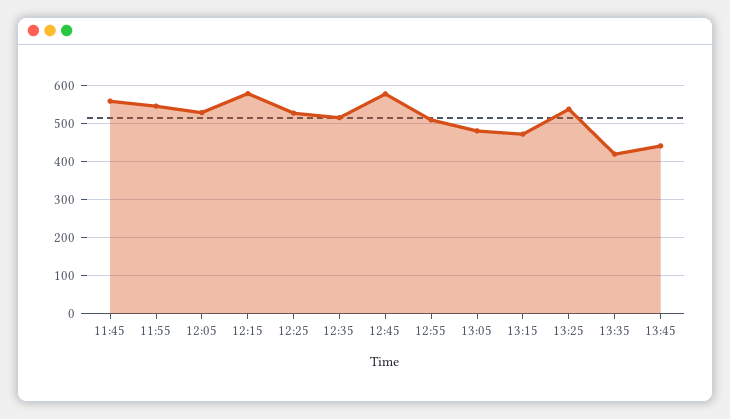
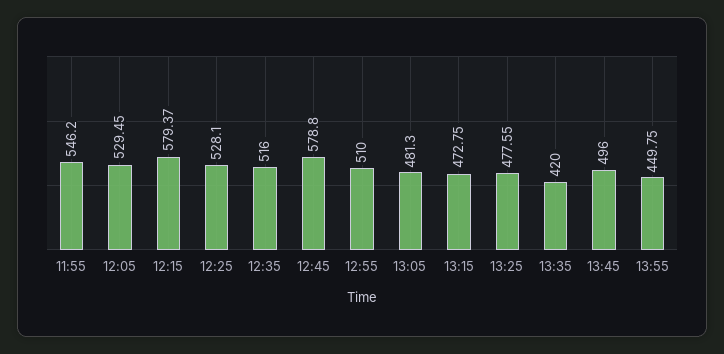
11:45: 560 -> none
13:25: 540 -> 477.55
13:45: 440 -> 496
13:55: none -> 449.75

